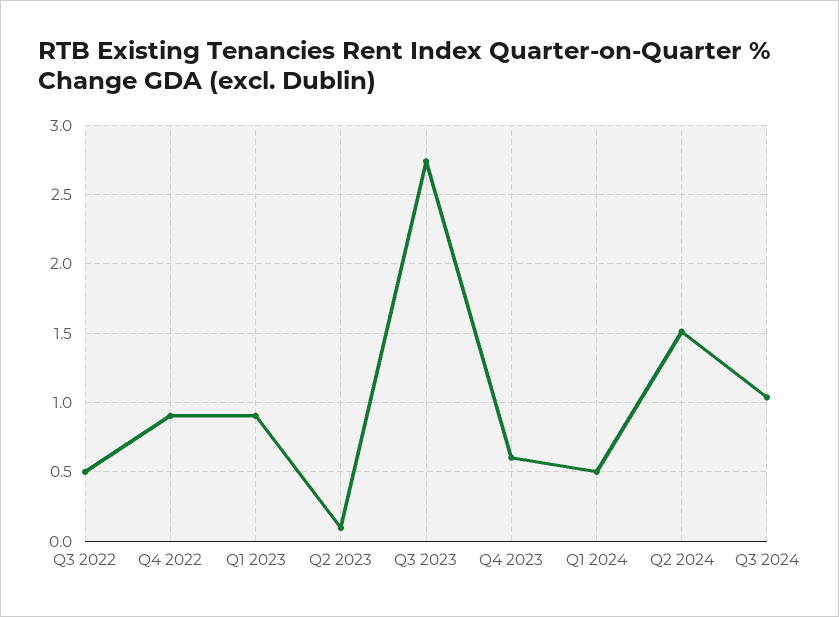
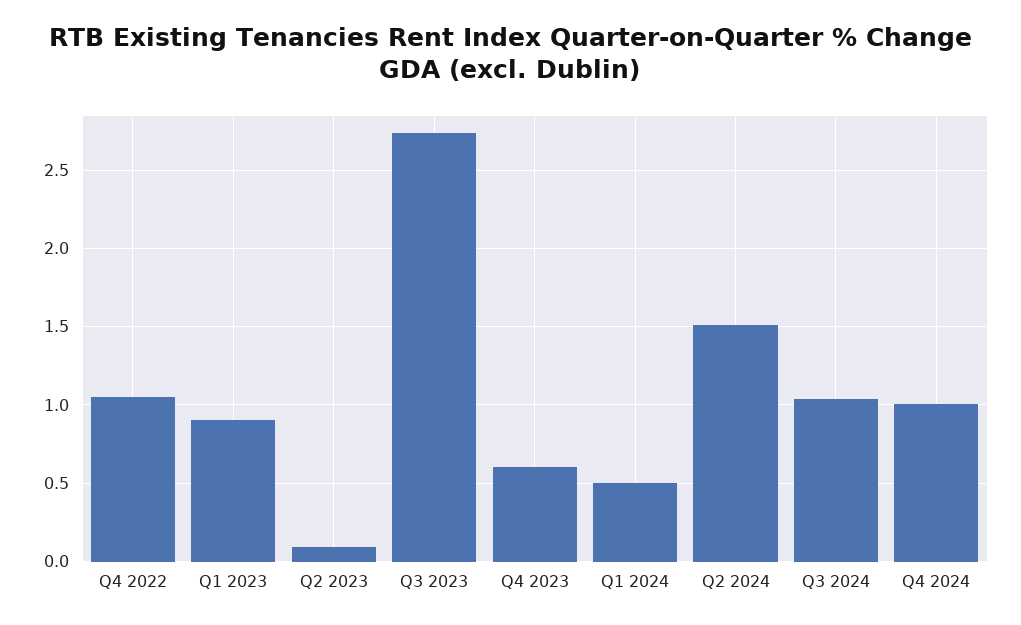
Q3 2022: 0.5 -> none
Q4 2022: 0.9 -> 1.05
Q4 2024: none -> 1

